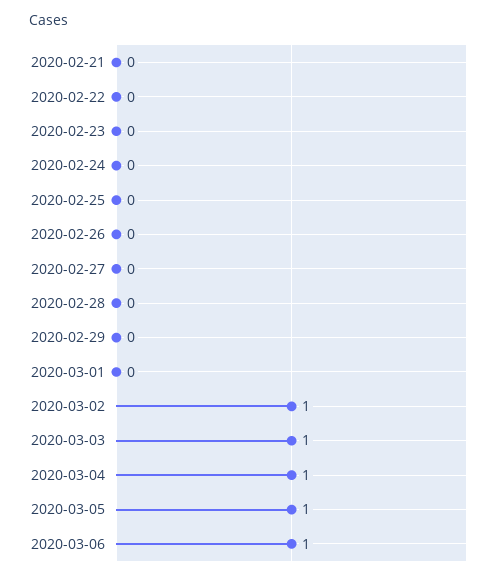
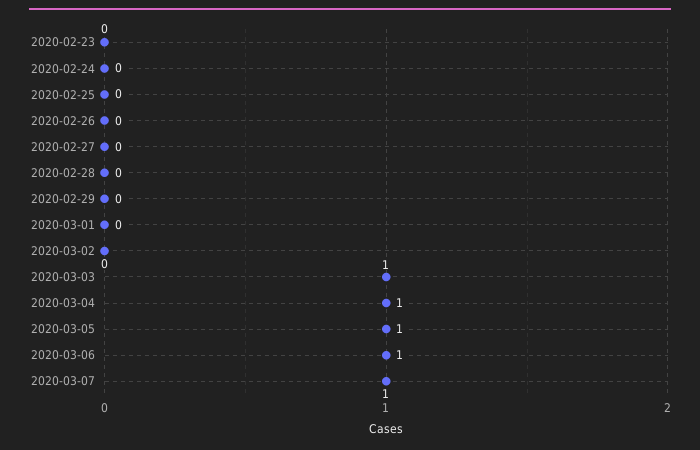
2020-02-21: 0 -> none
2020-02-22: 0 -> none
2020-03-02: 1 -> 0
2020-03-07: none -> 1

